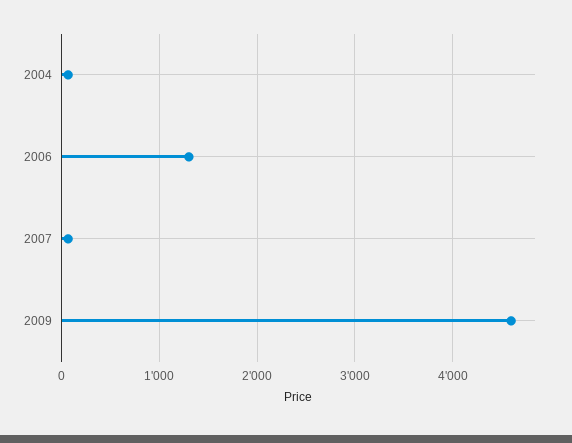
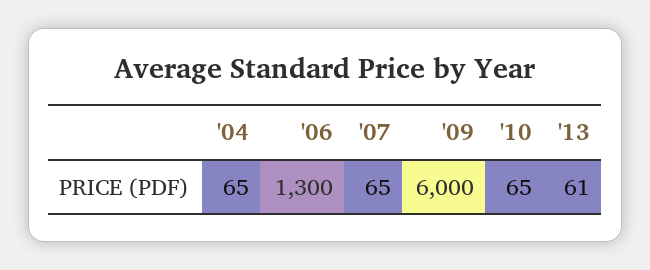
2009: 4600 -> 6000
'10: none -> 65
'13: none -> 61

